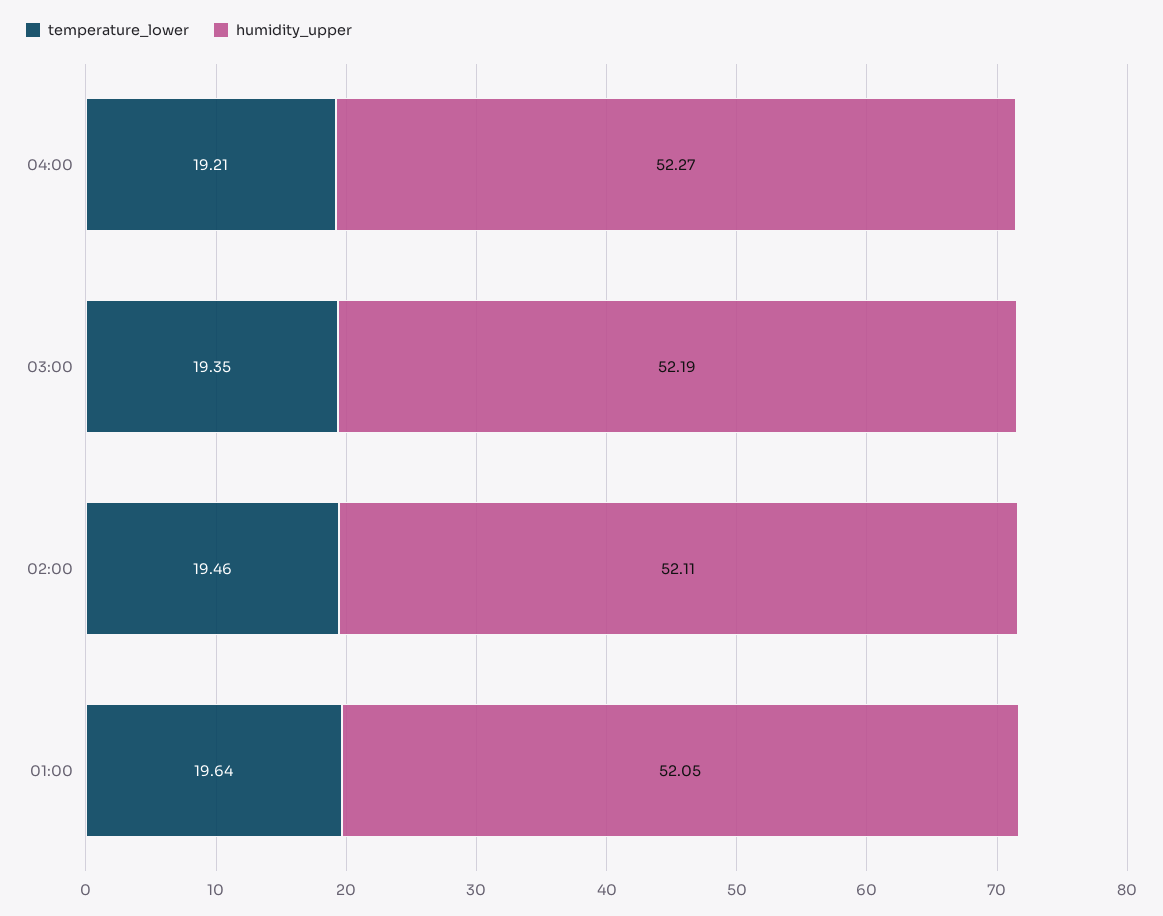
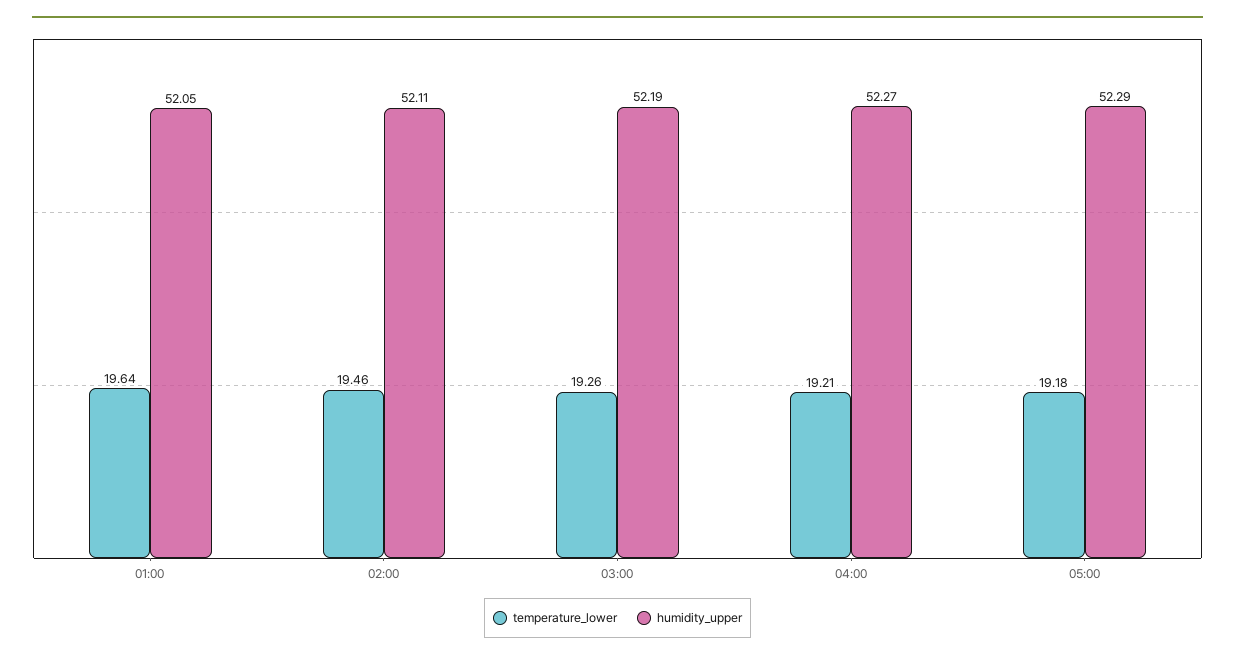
temperature_lower, 03:00: 19.35 -> 19.26
temperature_lower, 05:00: none -> 19.18
humidity_upper, 05:00: none -> 52.29

